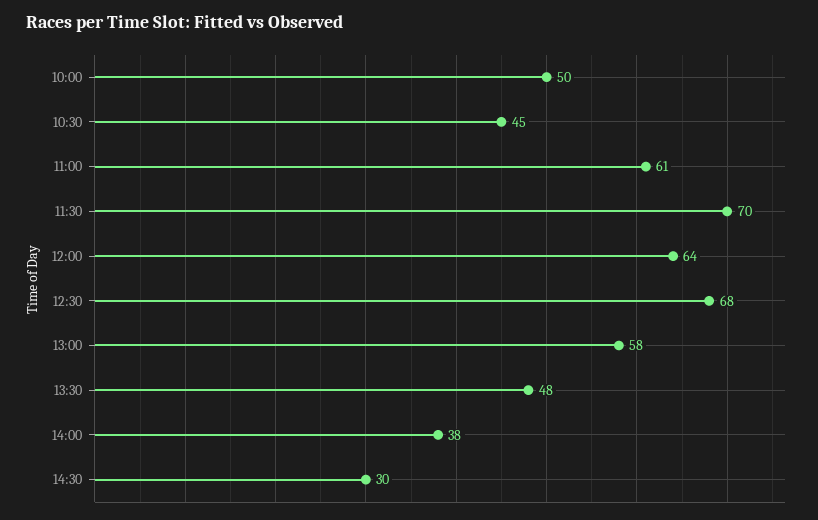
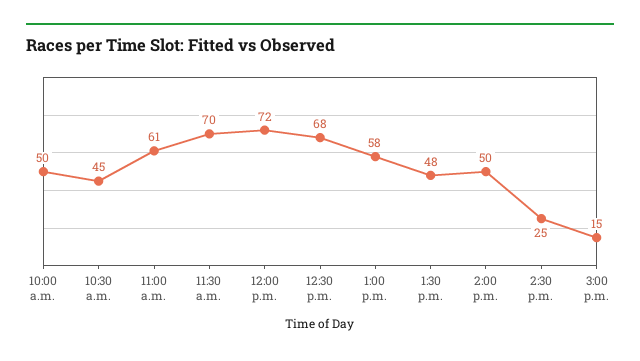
12:00: 64 -> 72
14:00: 38 -> 50
14:30: 30 -> 25
3:00 p.m.: none -> 15

